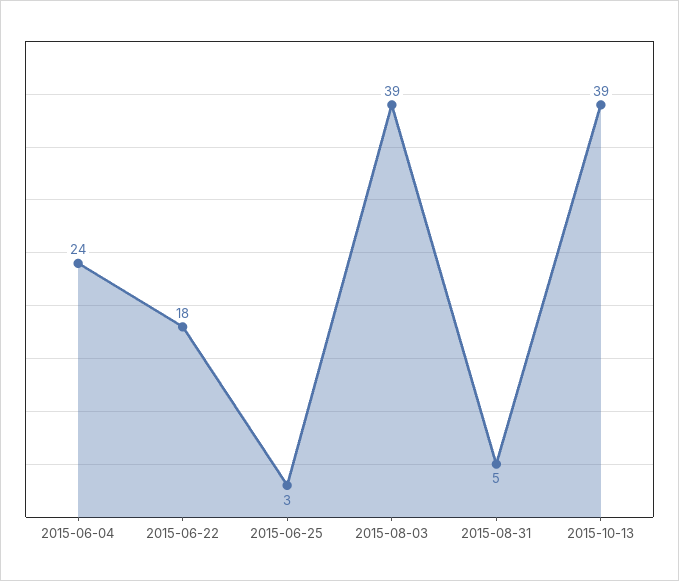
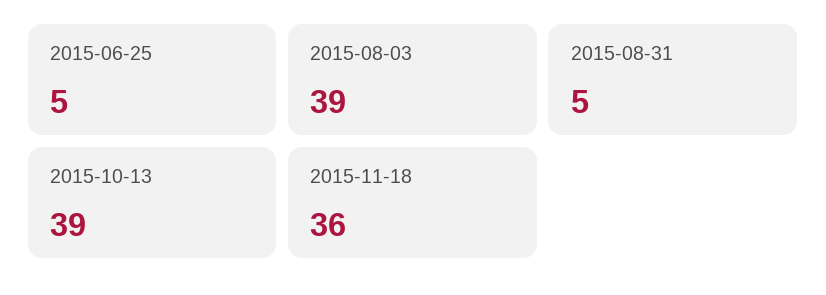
2015-06-04: 24 -> none
2015-06-22: 18 -> none
2015-06-25: 3 -> 5
2015-11-18: none -> 36

